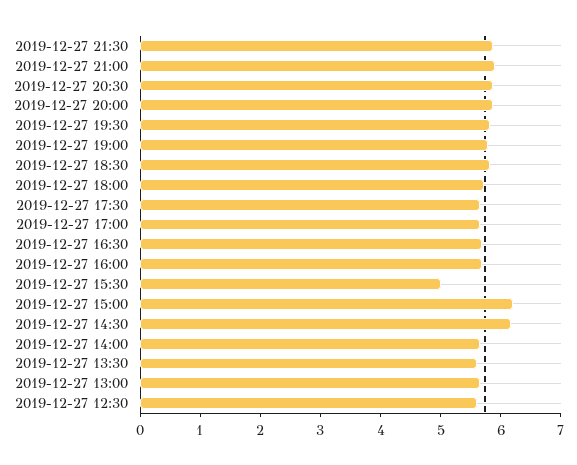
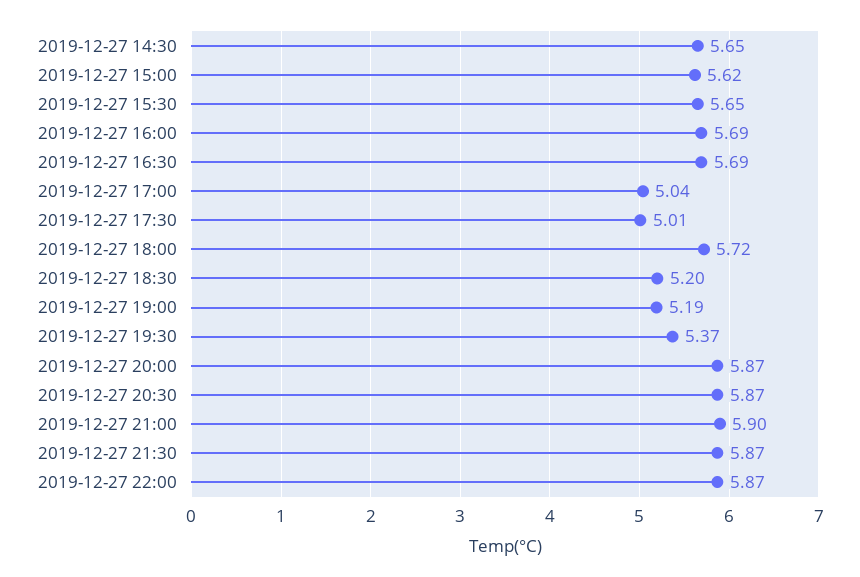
2019-12-27 19:30: 5.8 -> 5.37
2019-12-27 19:00: 5.8 -> 5.19
2019-12-27 18:30: 5.8 -> 5.2
2019-12-27 17:30: 5.6 -> 5.01
2019-12-27 17:00: 5.6 -> 5.04
2019-12-27 15:30: 5 -> 5.65
2019-12-27 15:00: 6.2 -> 5.62
2019-12-27 14:30: 6.2 -> 5.65
2019-12-27 14:00: 5.6 -> none
2019-12-27 13:30: 5.6 -> none
2019-12-27 13:00: 5.6 -> none
2019-12-27 12:30: 5.6 -> none
2019-12-27 22:00: none -> 5.87

